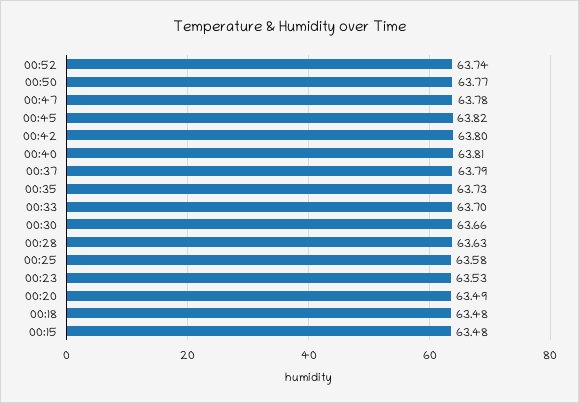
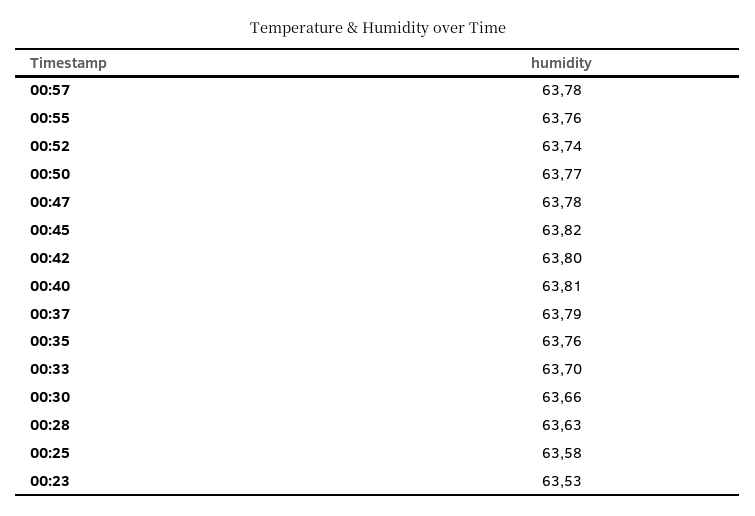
00:35: 63.73 -> 63.76
00:20: 63.49 -> none
00:18: 63.48 -> none
00:15: 63.48 -> none
00:57: none -> 63.78
00:55: none -> 63.76

